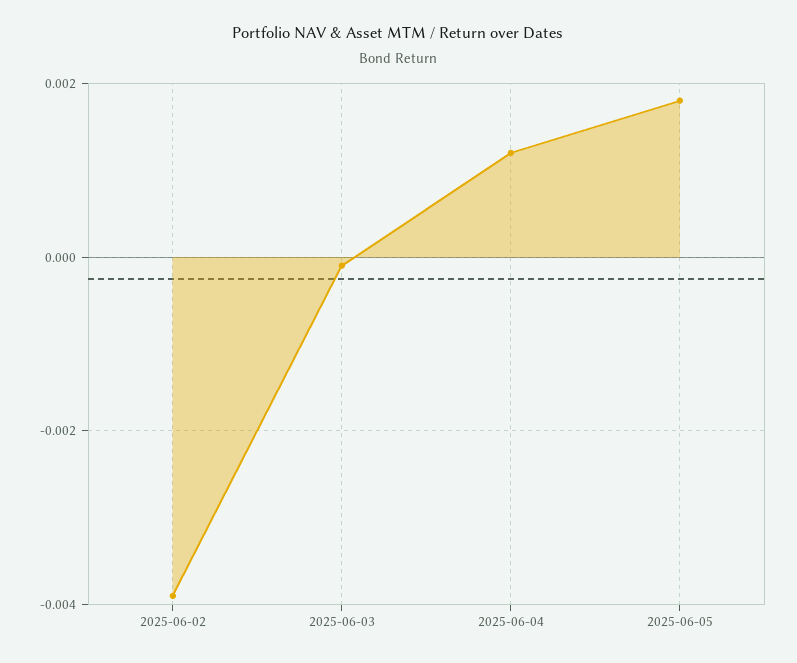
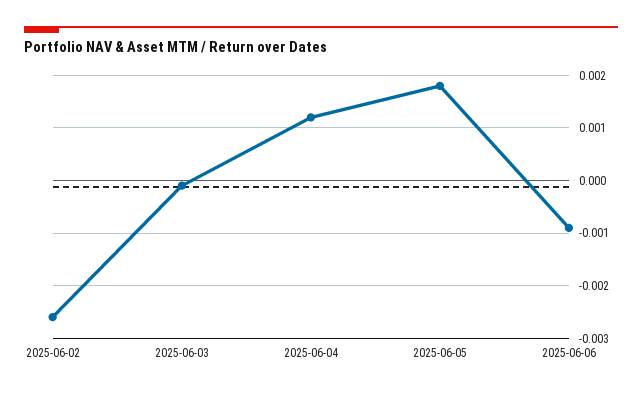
2025-06-02: -0.004 -> -0.0025
2025-06-06: none -> -0.001

